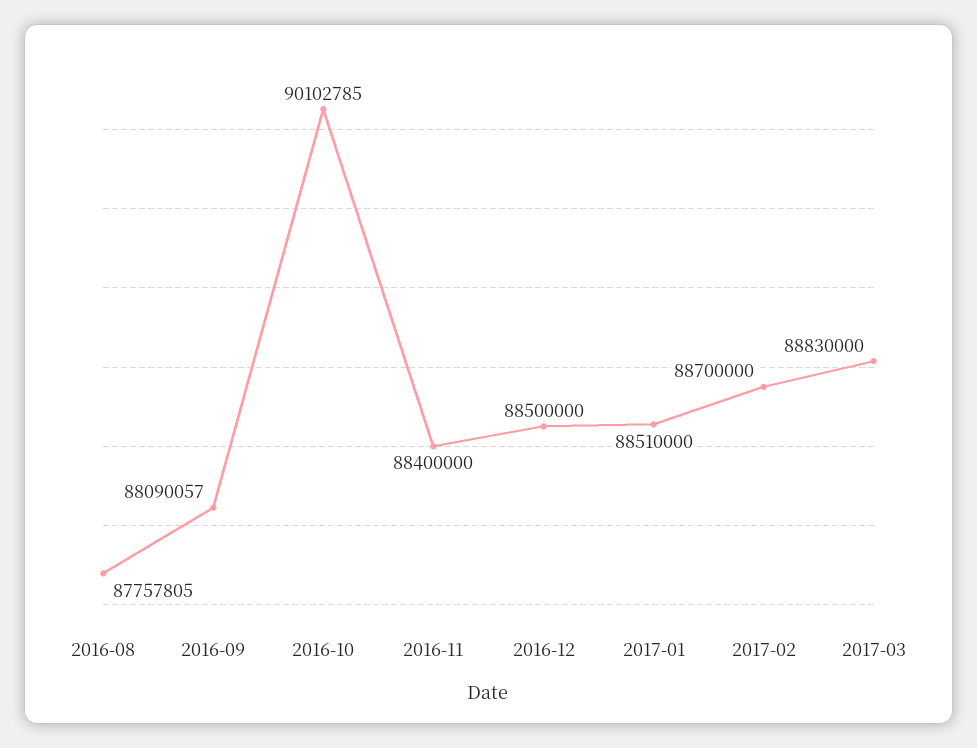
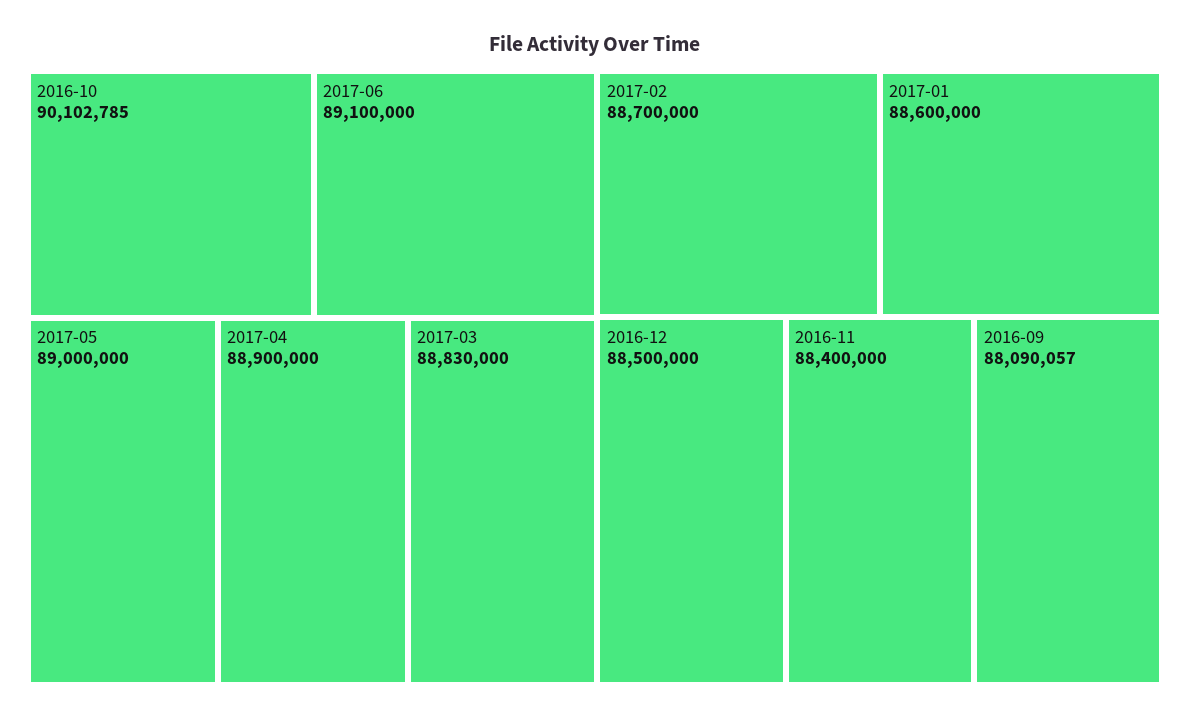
2016-08: 87757805 -> none
2017-01: 88510000 -> 88600000
2017-06: none -> 89100000
2017-05: none -> 89000000
2017-04: none -> 88900000

